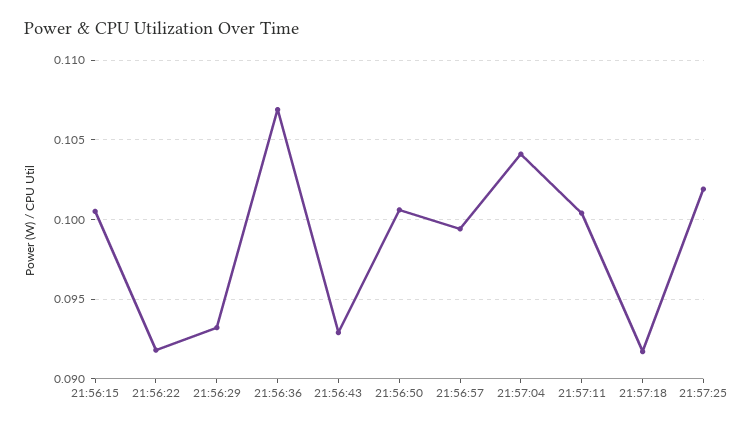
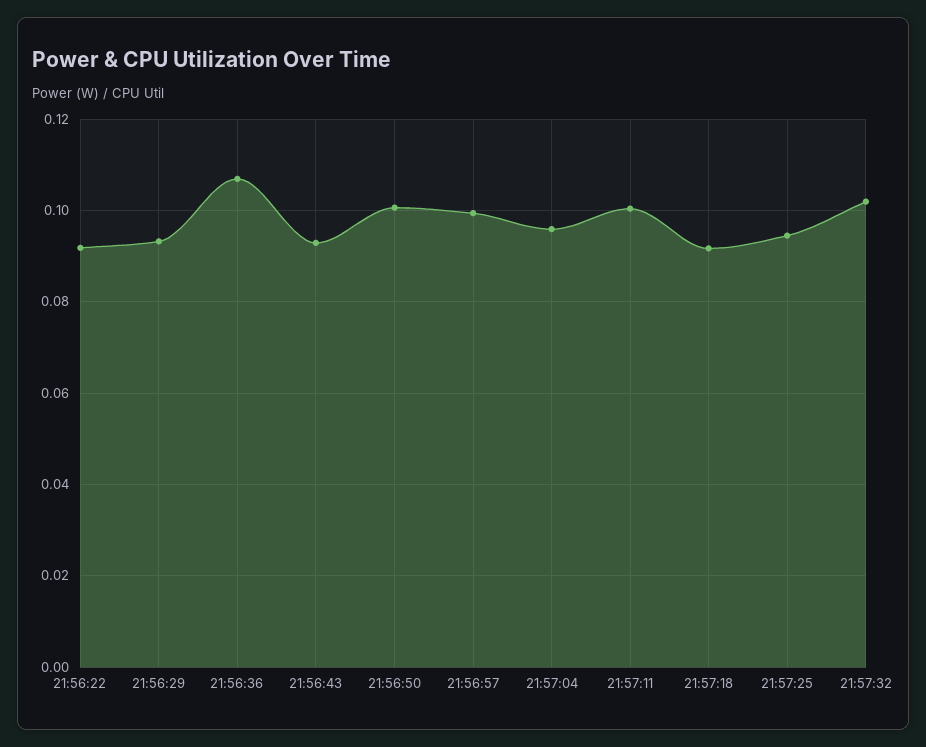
21:56:15: 0.1005 -> none
21:57:04: 0.104 -> 0.096
21:57:25: 0.102 -> 0.094
21:57:32: none -> 0.102

